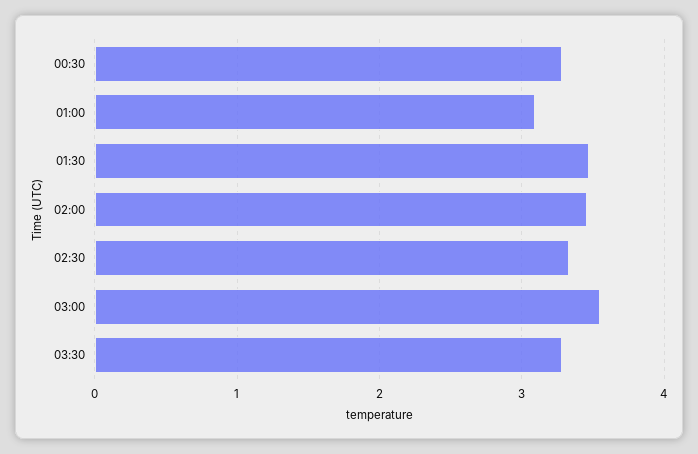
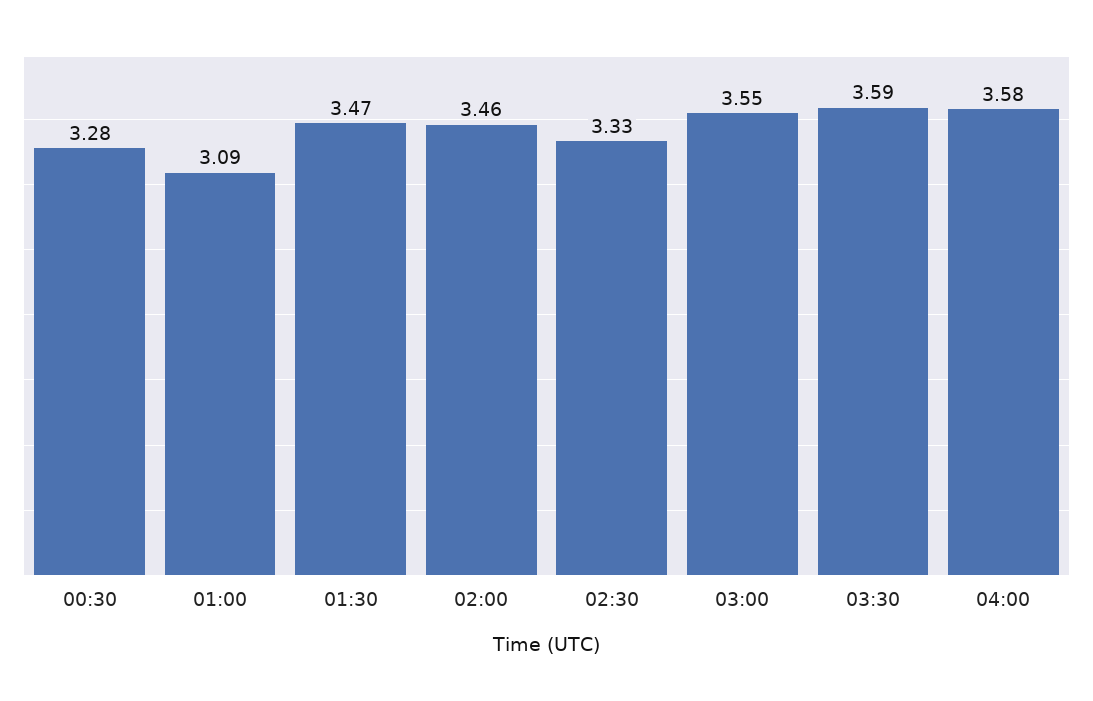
03:30: 3.3 -> 3.59
04:00: none -> 3.58

